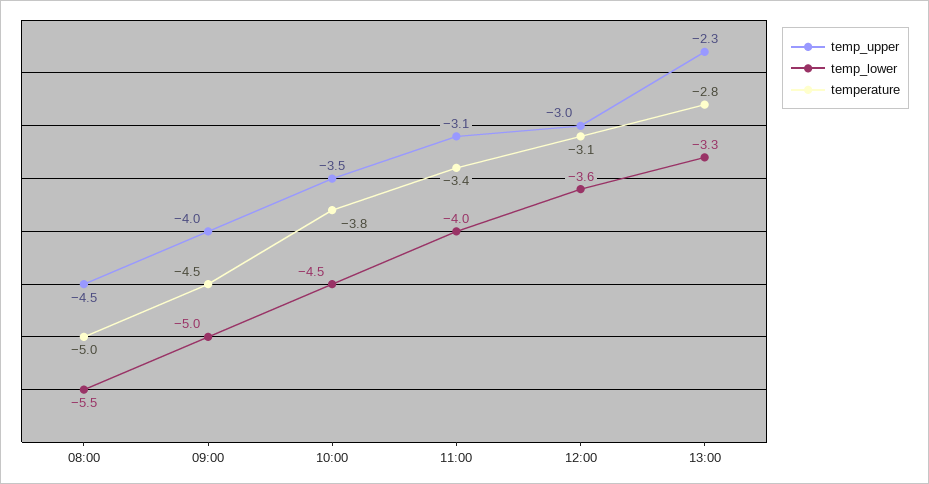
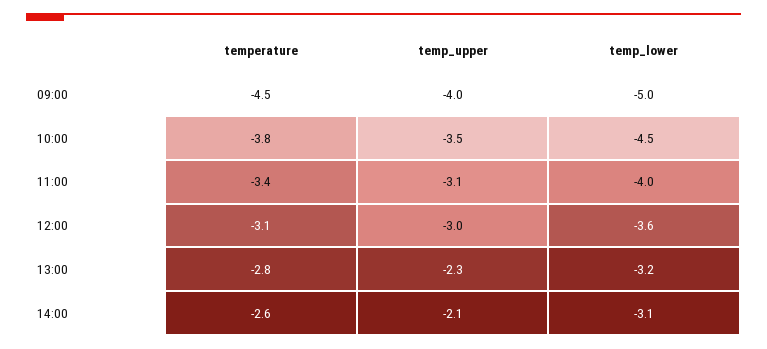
temp_upper, 08:00: -4.5 -> none
temp_lower, 08:00: -5.5 -> none
temperature, 08:00: -5 -> none
temp_lower, 13:00: -3.3 -> -3.2
temperature, 14:00: none -> -2.6
temp_upper, 14:00: none -> -2.1
temp_lower, 14:00: none -> -3.1

